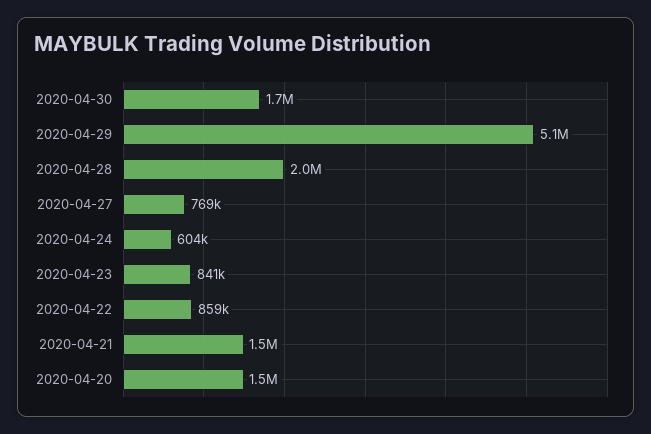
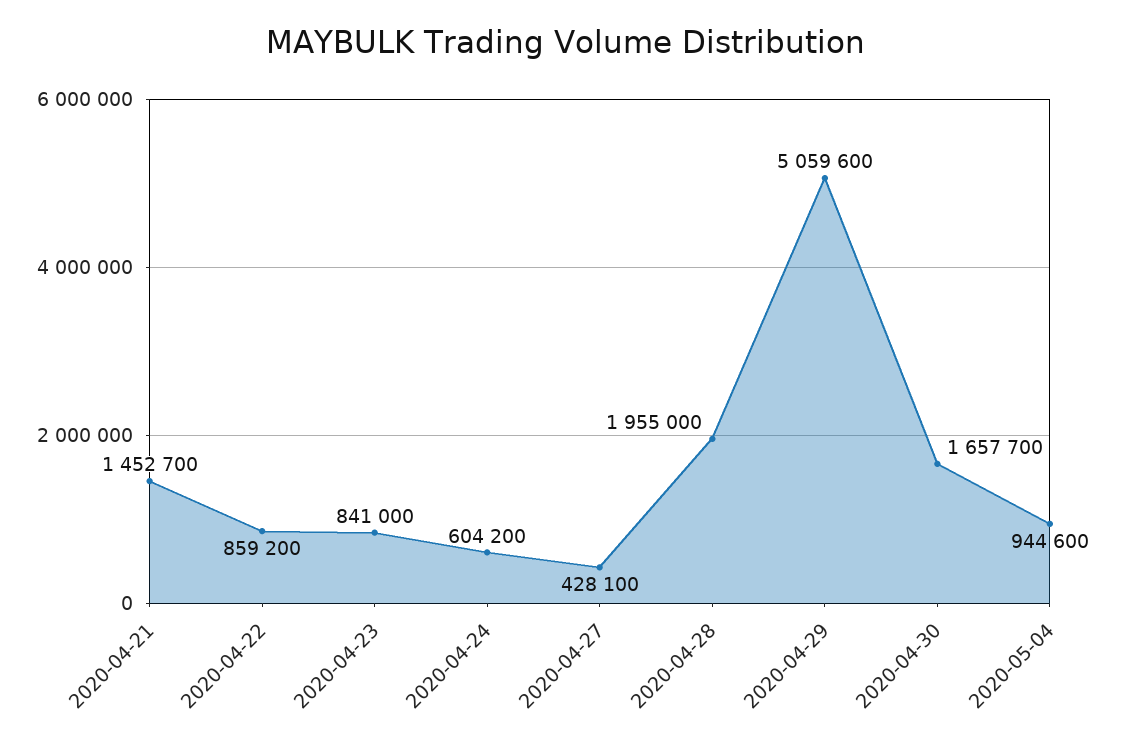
2020-04-27: 769000 -> 428100
2020-04-20: 1500000 -> none
2020-05-04: none -> 944600

